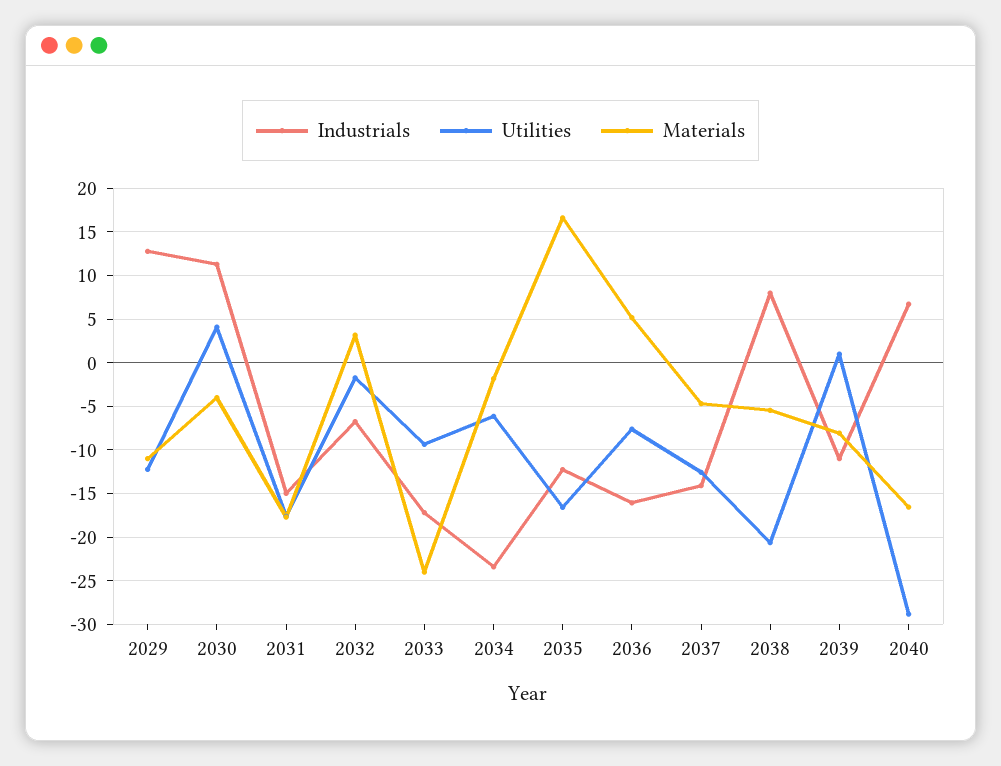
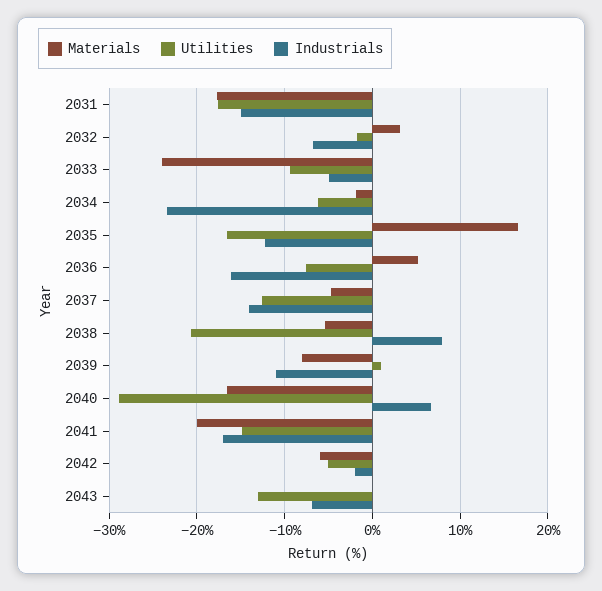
Industrials, 2029: 13 -> none
Utilities, 2029: -12 -> none
Materials, 2029: -11 -> none
Industrials, 2030: 11 -> none
Utilities, 2030: 4 -> none
Materials, 2030: -4 -> none
Industrials, 2033: -17 -> -5
Materials, 2041: none -> -20
Utilities, 2041: none -> -15
Industrials, 2041: none -> -17
Materials, 2042: none -> -6
Utilities, 2042: none -> -5
Industrials, 2042: none -> -2
Materials, 2043: none -> 0
Utilities, 2043: none -> -13
Industrials, 2043: none -> -7

